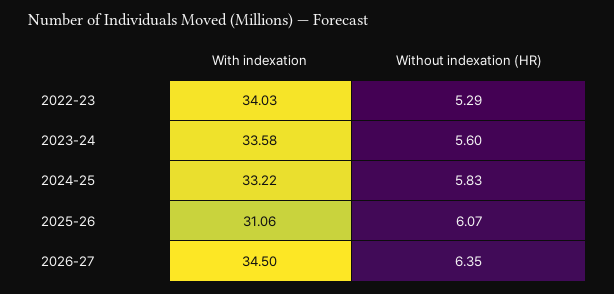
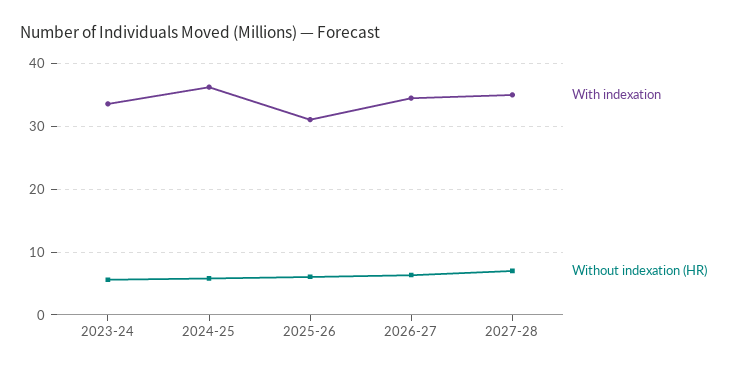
With indexation, 2022-23: 34.03 -> none
Without indexation (HR), 2022-23: 5.29 -> none
With indexation, 2024-25: 33.22 -> 36
With indexation, 2027-28: none -> 35
Without indexation (HR), 2027-28: none -> 7

